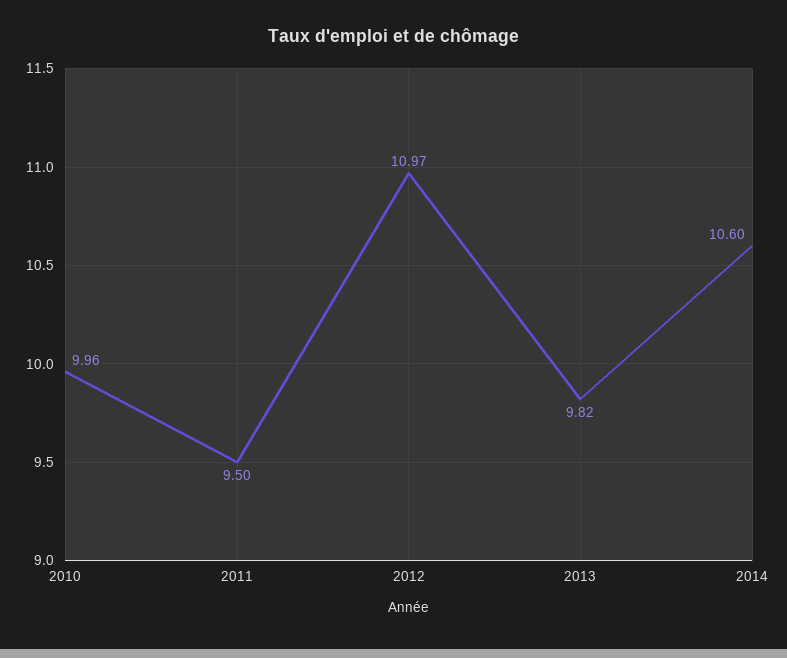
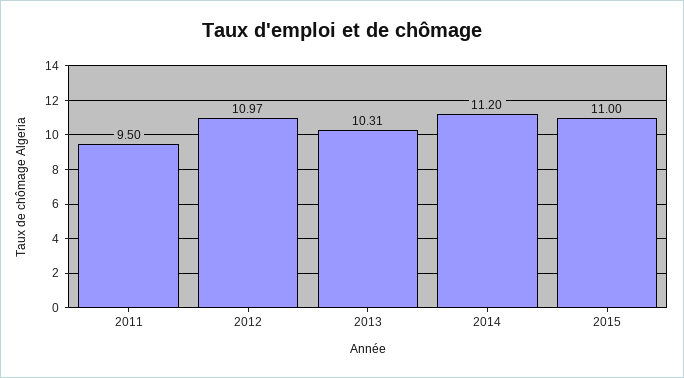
2010: 9.96 -> none
2013: 9.82 -> 10.31
2014: 10.6 -> 11.2
2015: none -> 11

